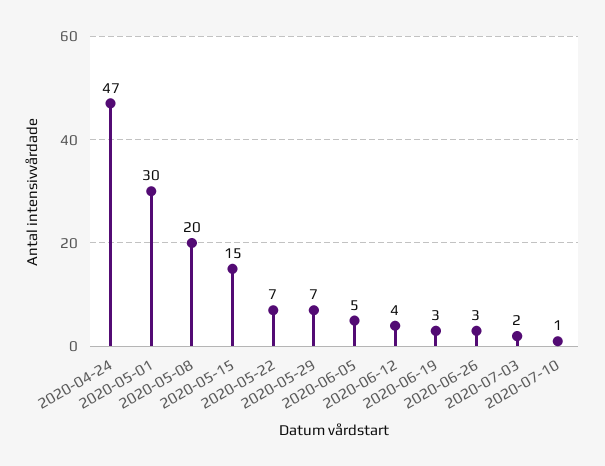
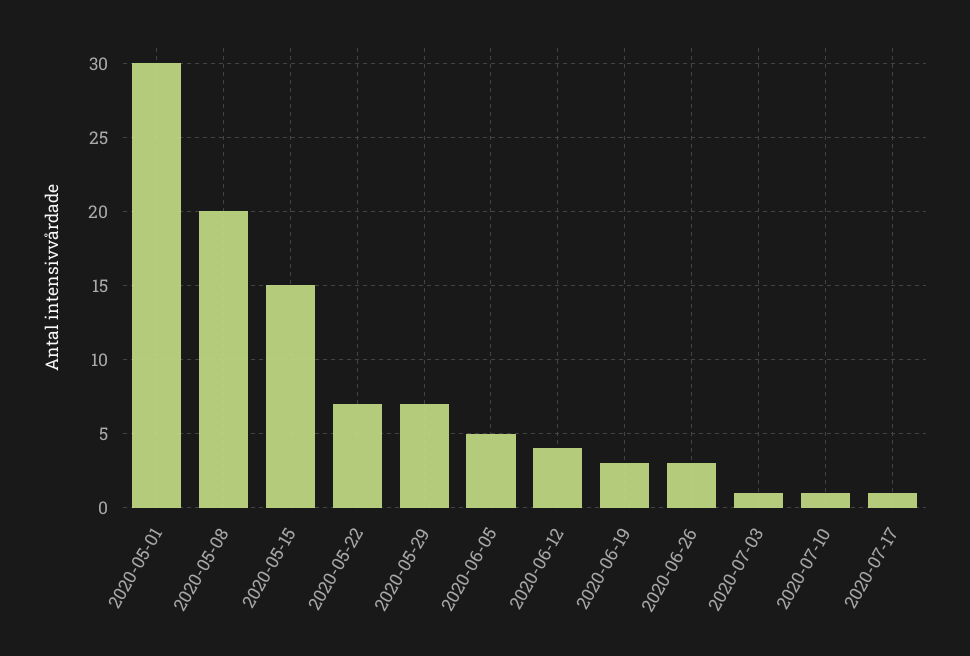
2020-04-24: 47 -> none
2020-07-03: 2 -> 1
2020-07-17: none -> 1

